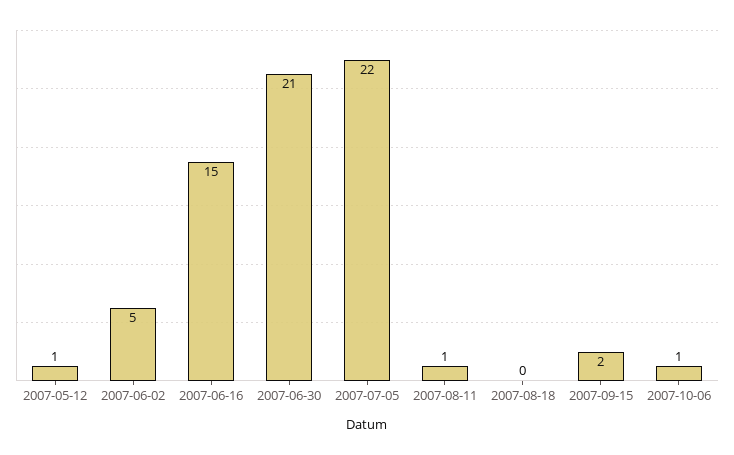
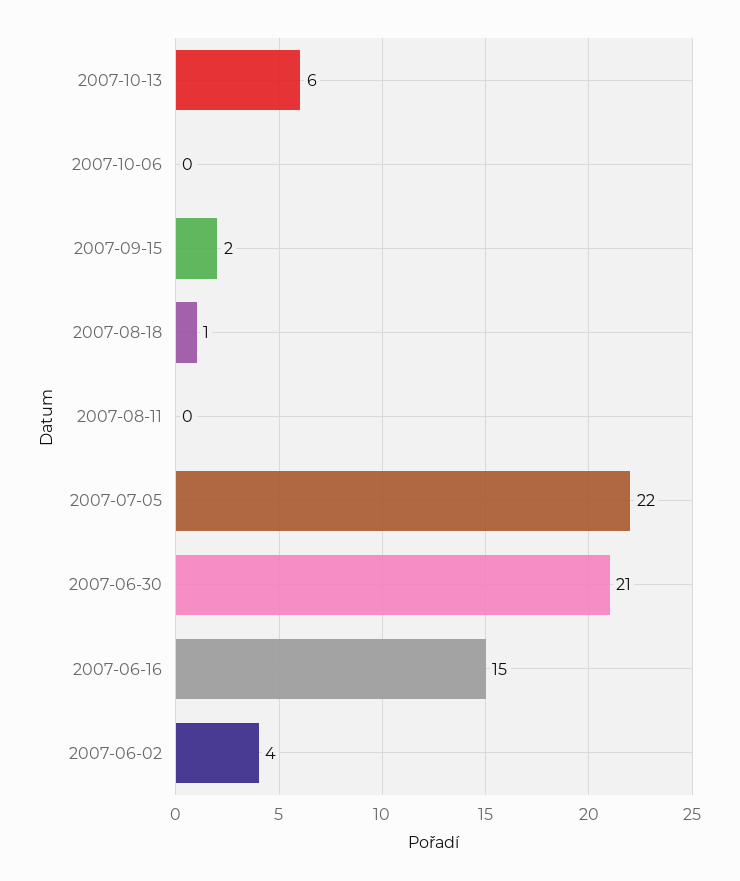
2007-05-12: 1 -> none
2007-06-02: 5 -> 4
2007-08-11: 1 -> 0
2007-08-18: 0 -> 1
2007-10-06: 1 -> 0
2007-10-13: none -> 6

